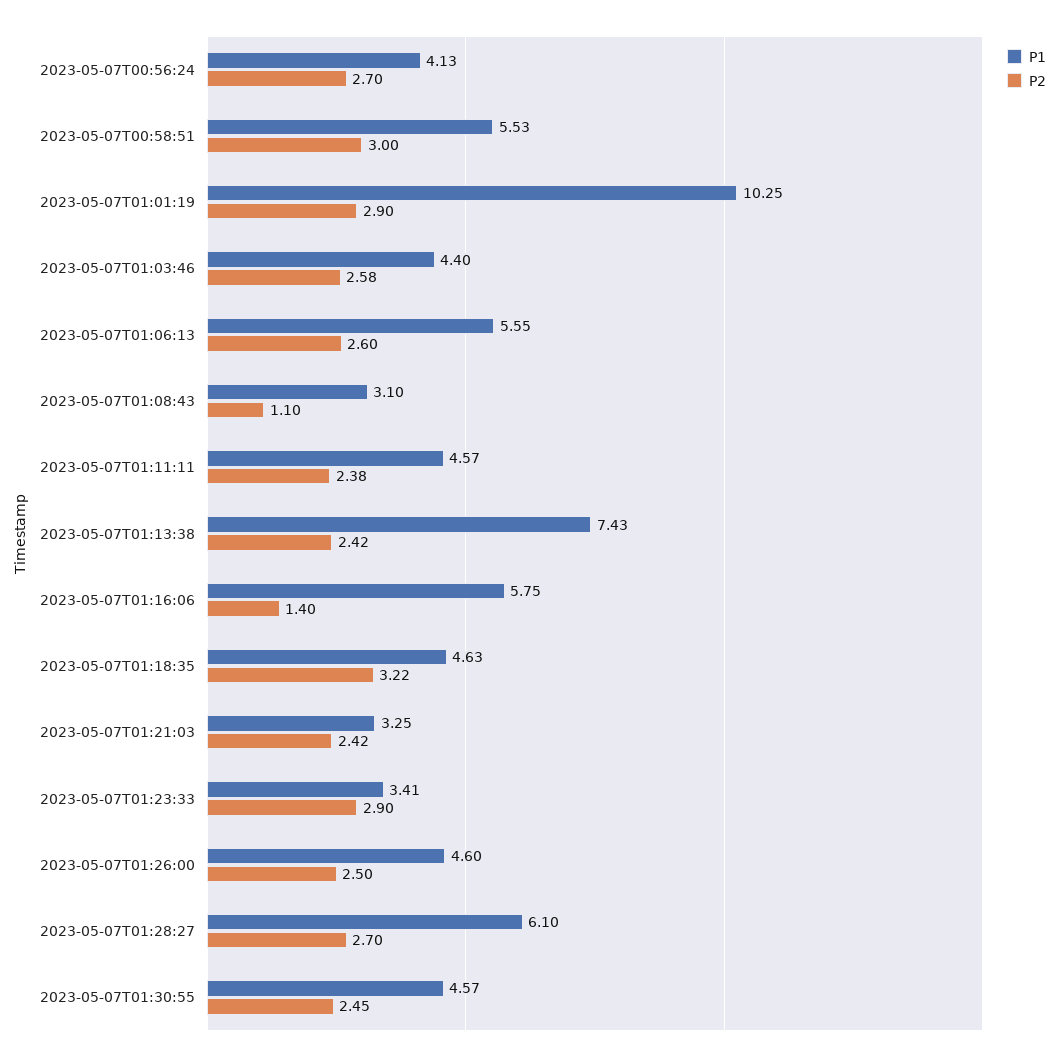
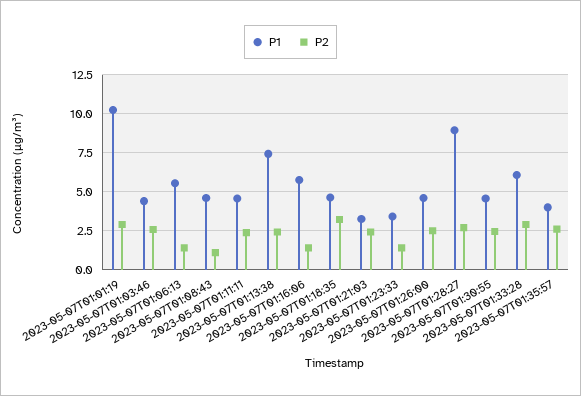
P1, 2023-05-07T00:56:24: 4.13 -> none
P2, 2023-05-07T00:56:24: 2.7 -> none
P1, 2023-05-07T00:58:51: 5.53 -> none
P2, 2023-05-07T00:58:51: 3 -> none
P2, 2023-05-07T01:06:13: 2.6 -> 1.5
P1, 2023-05-07T01:08:43: 3.1 -> 4.5
P2, 2023-05-07T01:23:33: 2.9 -> 1.5
P1, 2023-05-07T01:28:27: 6.1 -> 9
P1, 2023-05-07T01:33:28: none -> 6
P2, 2023-05-07T01:33:28: none -> 3
P1, 2023-05-07T01:35:57: none -> 4
P2, 2023-05-07T01:35:57: none -> 2.5

